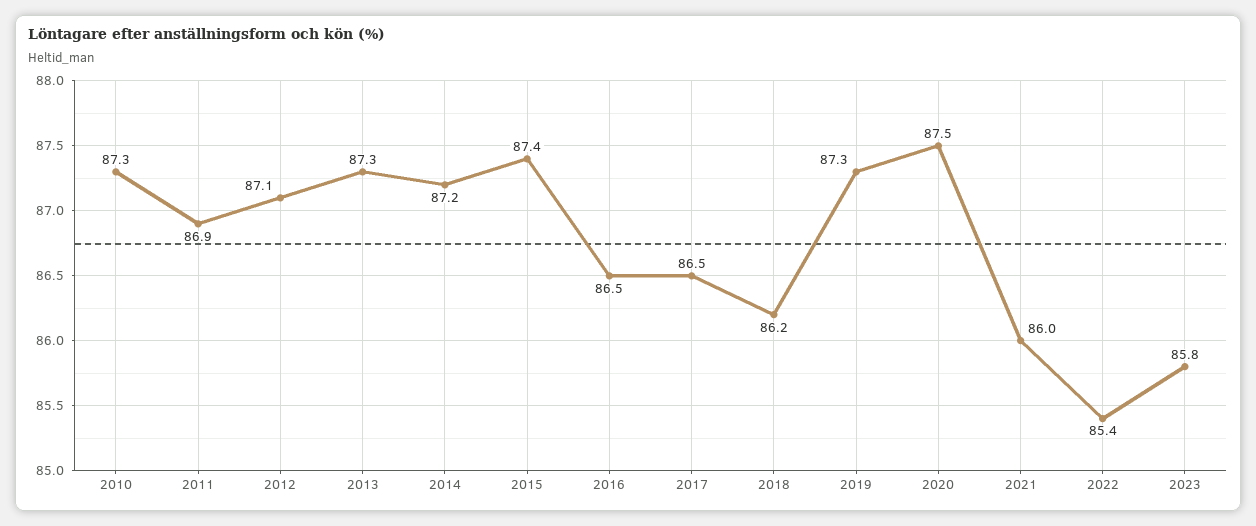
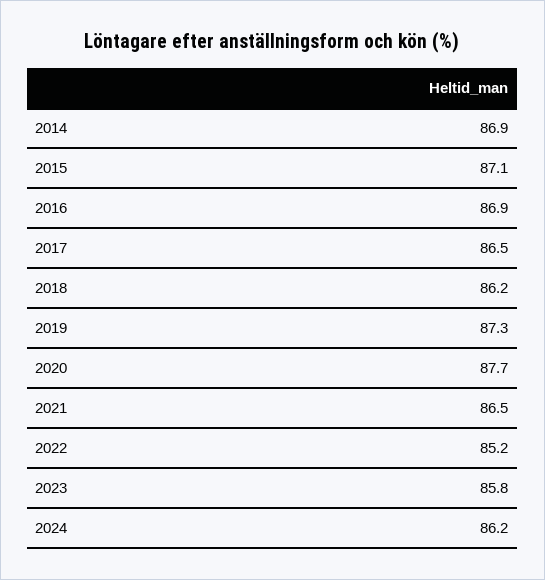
2010: 87.3 -> none
2011: 86.9 -> none
2012: 87.1 -> none
2013: 87.3 -> none
2014: 87.2 -> 86.9
2015: 87.4 -> 87.1
2016: 86.5 -> 86.9
2020: 87.5 -> 87.7
2021: 86 -> 86.5
2022: 85.4 -> 85.2
2024: none -> 86.2

